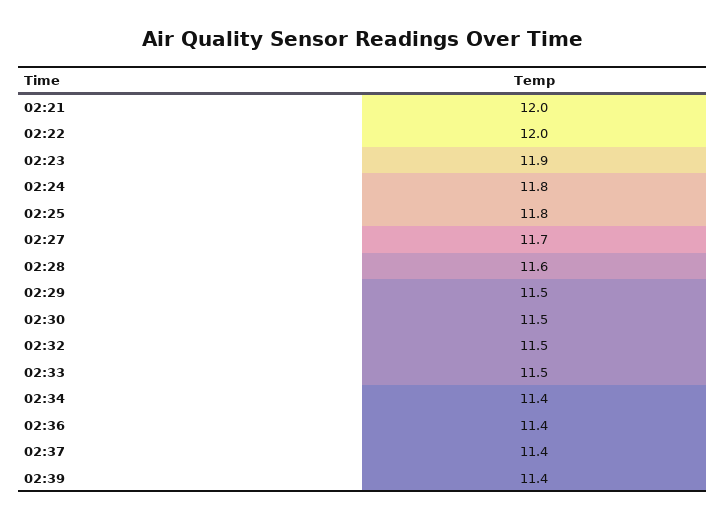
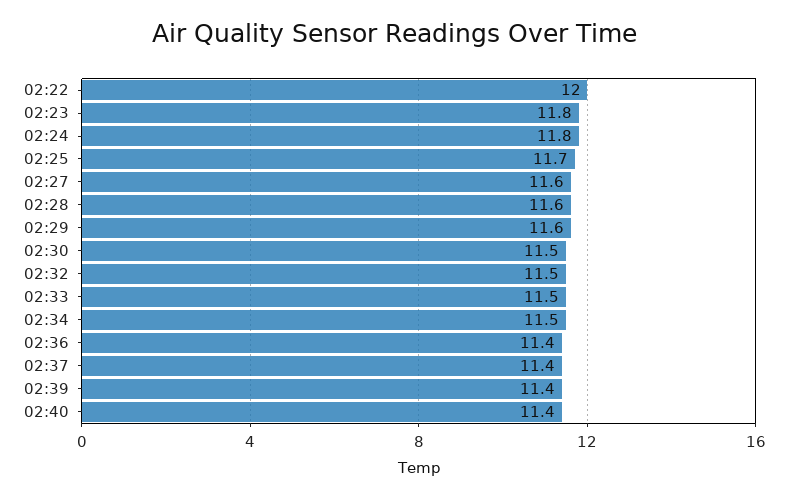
02:21: 12 -> none
02:23: 11.9 -> 11.8
02:25: 11.8 -> 11.7
02:27: 11.7 -> 11.6
02:29: 11.5 -> 11.6
02:34: 11.4 -> 11.5
02:40: none -> 11.4

